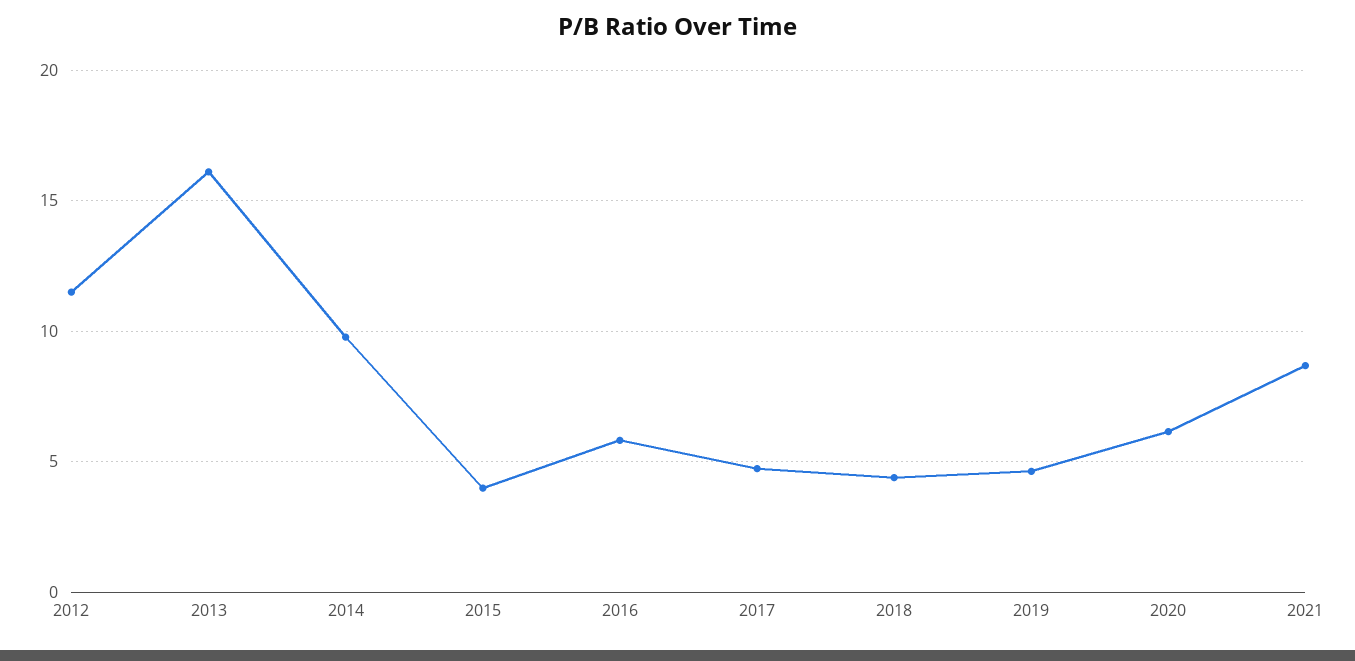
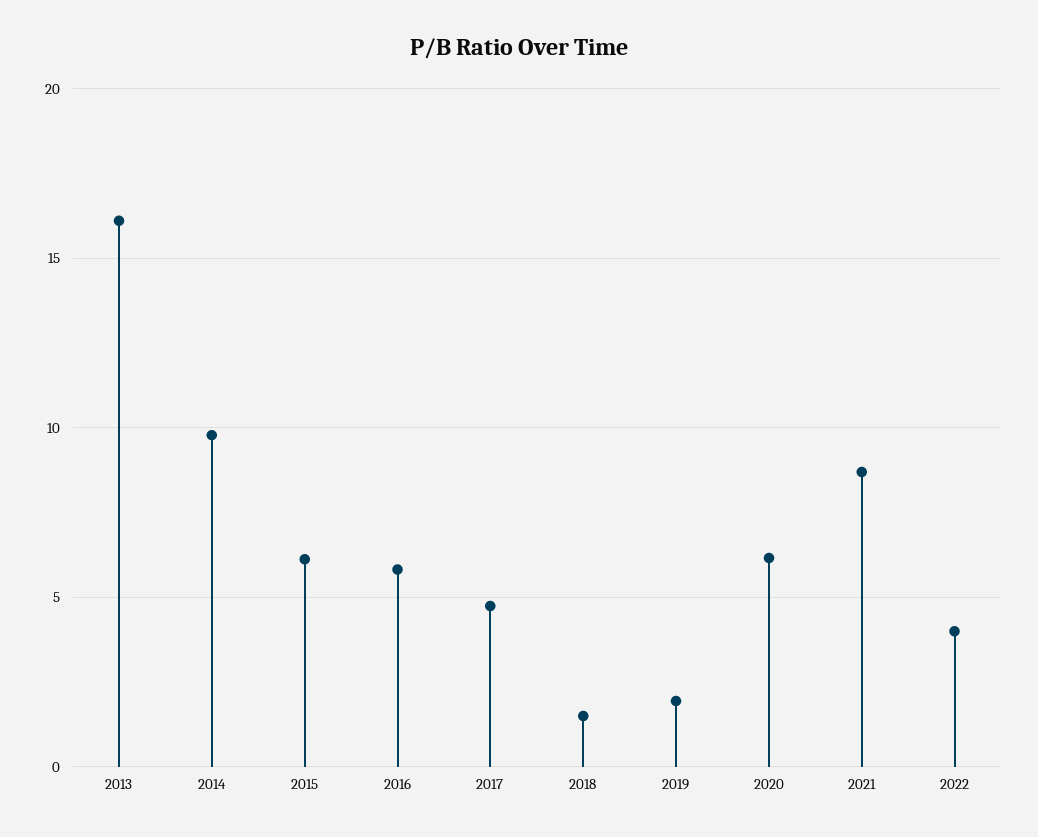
2012: 11.5 -> none
2015: 4 -> 6
2018: 4.5 -> 1.5
2019: 4.5 -> 2
2022: none -> 4

